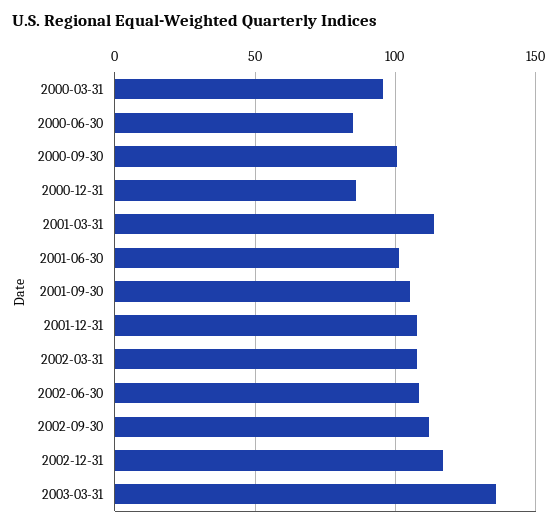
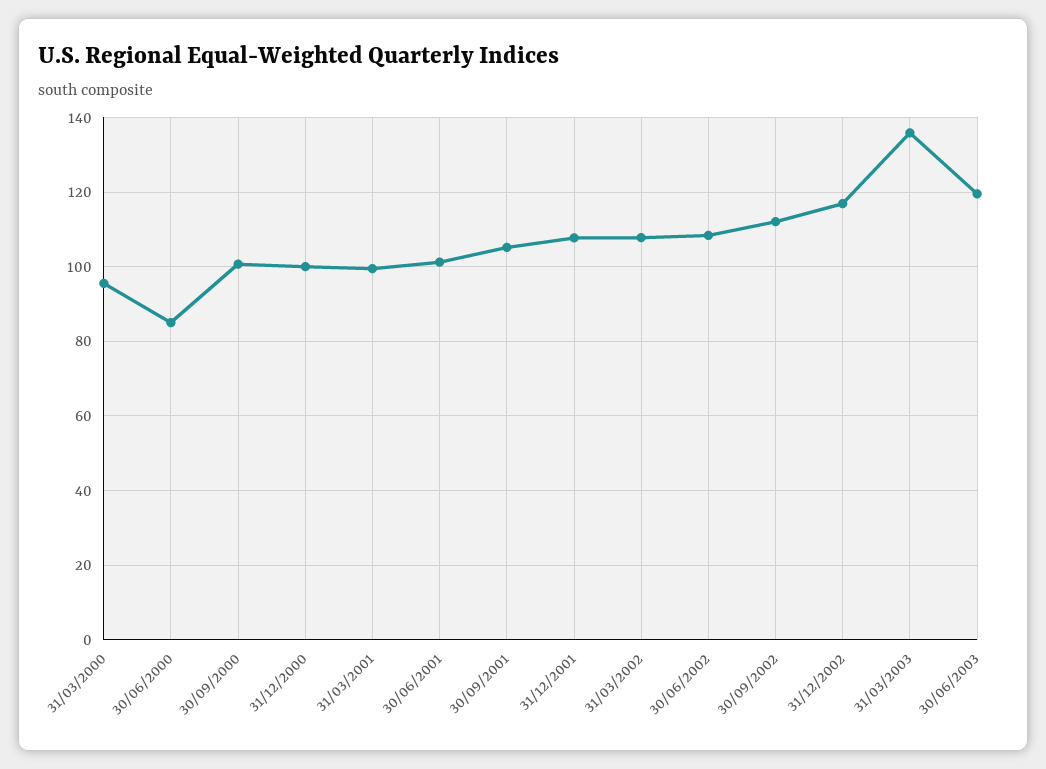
2000-12-31: 85 -> 100
2001-03-31: 115 -> 100
30/06/2003: none -> 120

